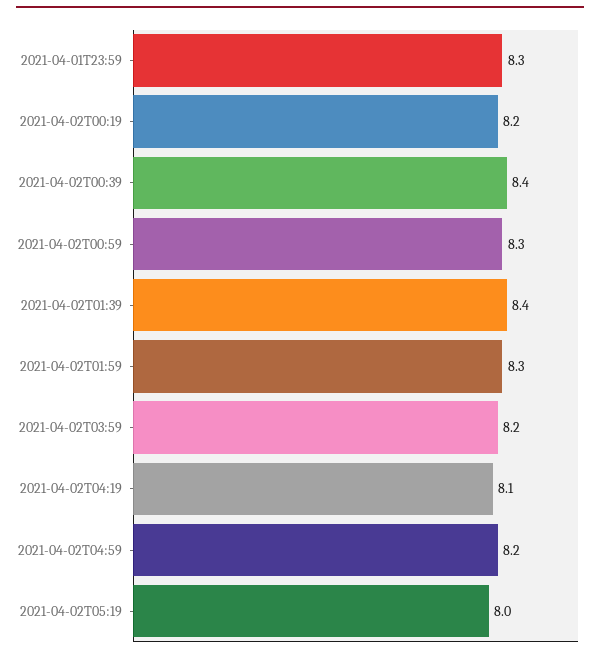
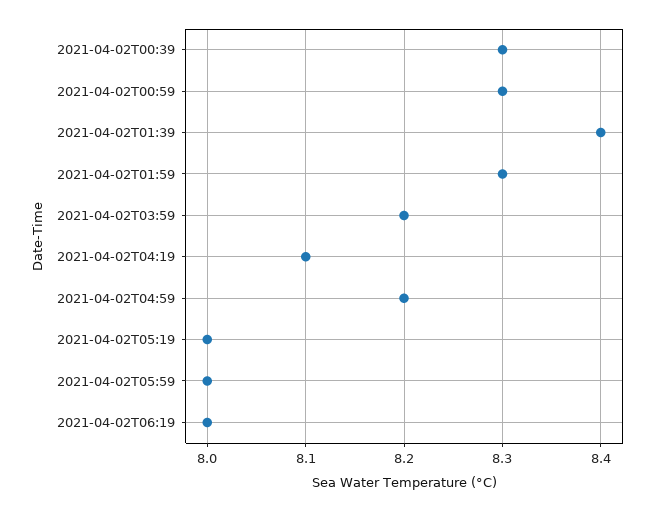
2021-04-01T23:59: 8.3 -> none
2021-04-02T00:19: 8.2 -> none
2021-04-02T00:39: 8.4 -> 8.3
2021-04-02T05:59: none -> 8
2021-04-02T06:19: none -> 8

